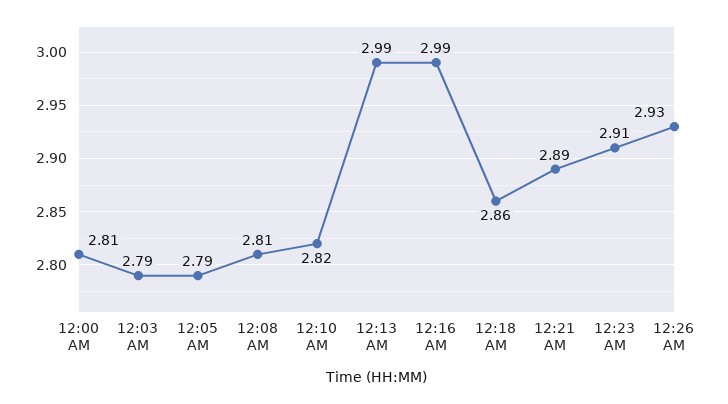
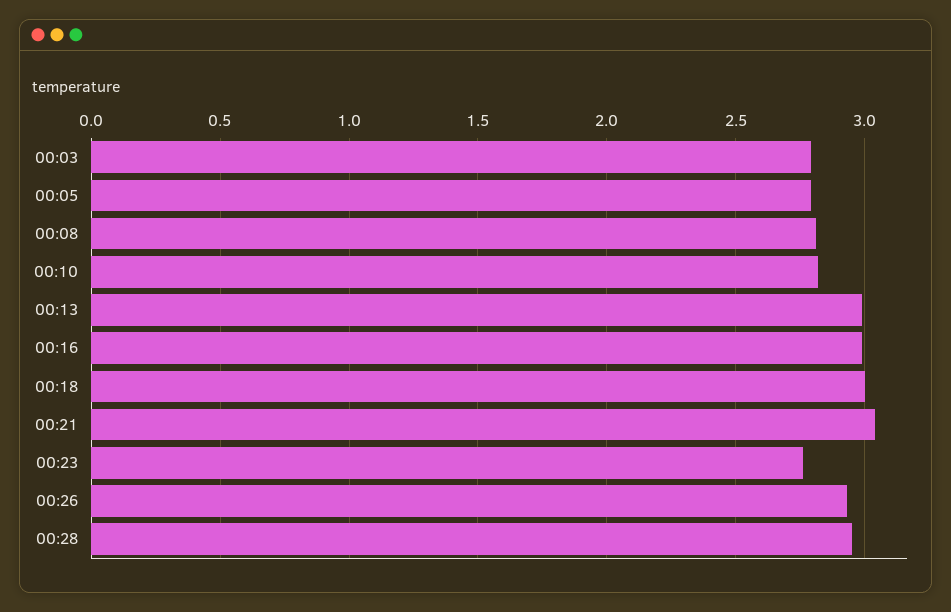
12:00 AM: 2.81 -> none
12:18 AM: 2.86 -> 3
12:21 AM: 2.89 -> 3.05
12:23 AM: 2.91 -> 2.75
00:28: none -> 2.95

